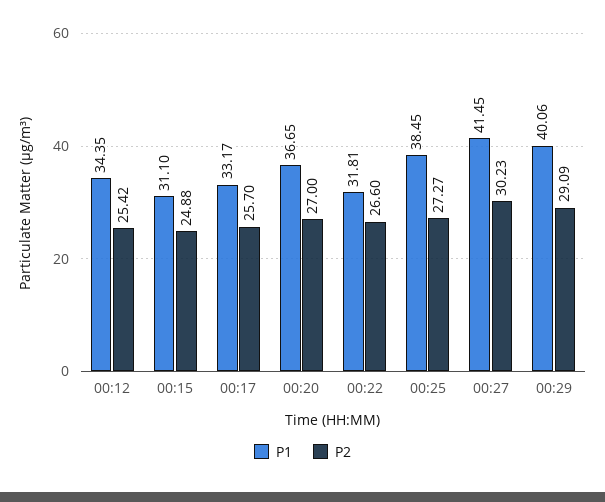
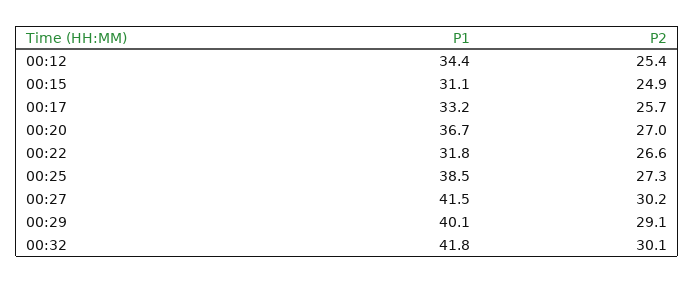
P1, 00:32: none -> 41.8
P2, 00:32: none -> 30.1

